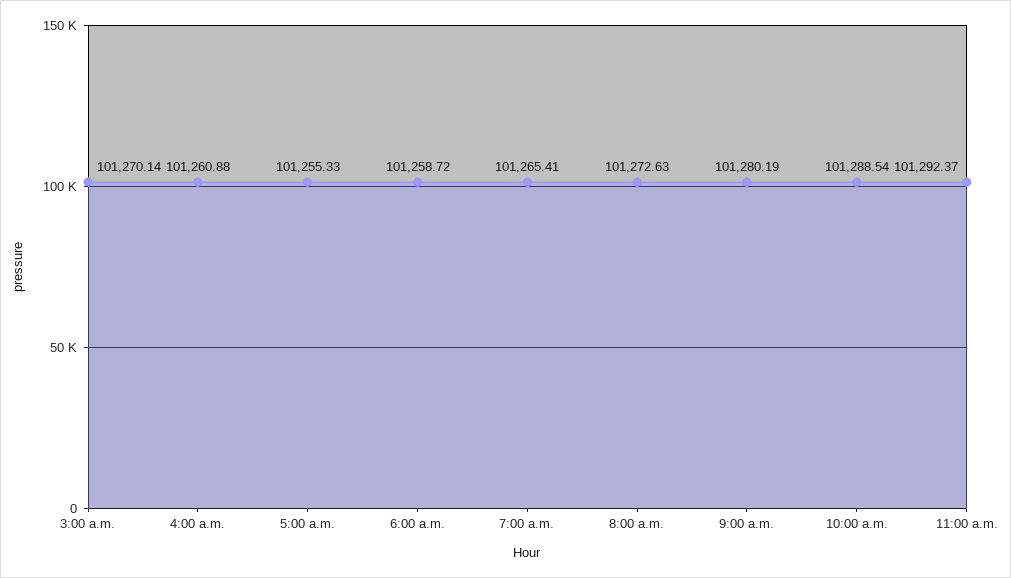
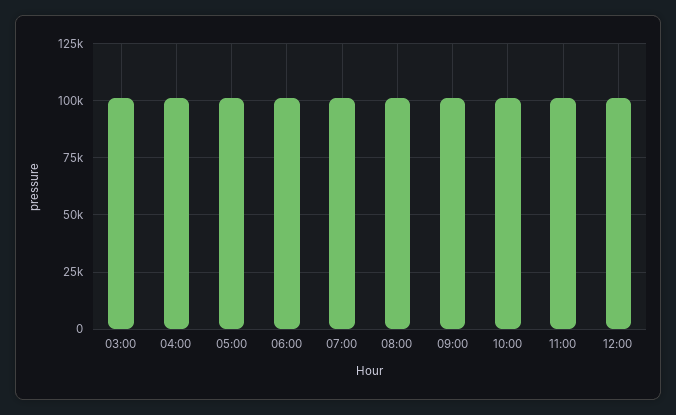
12:00: none -> 100000

